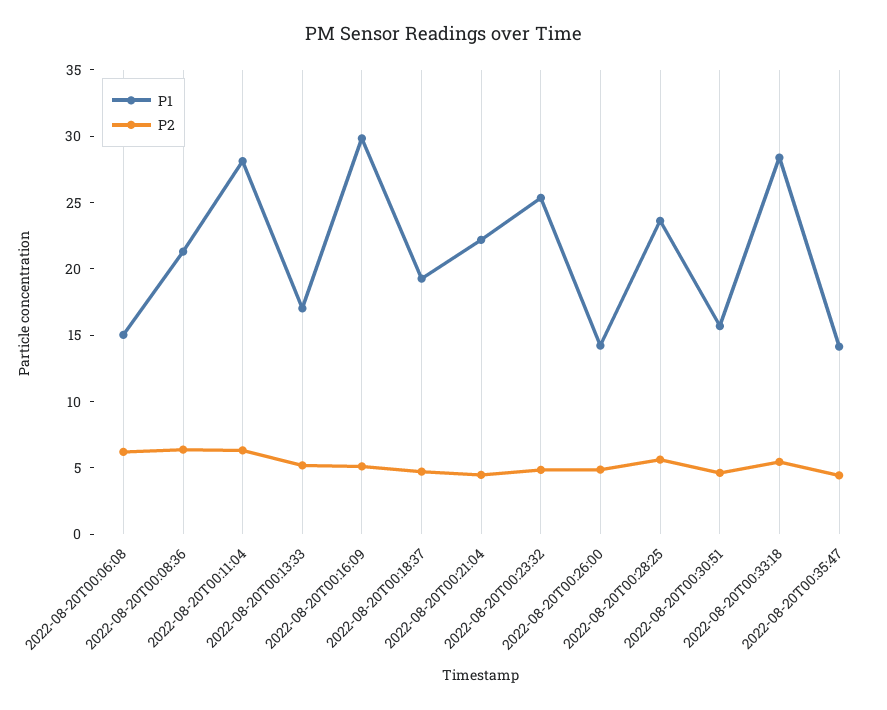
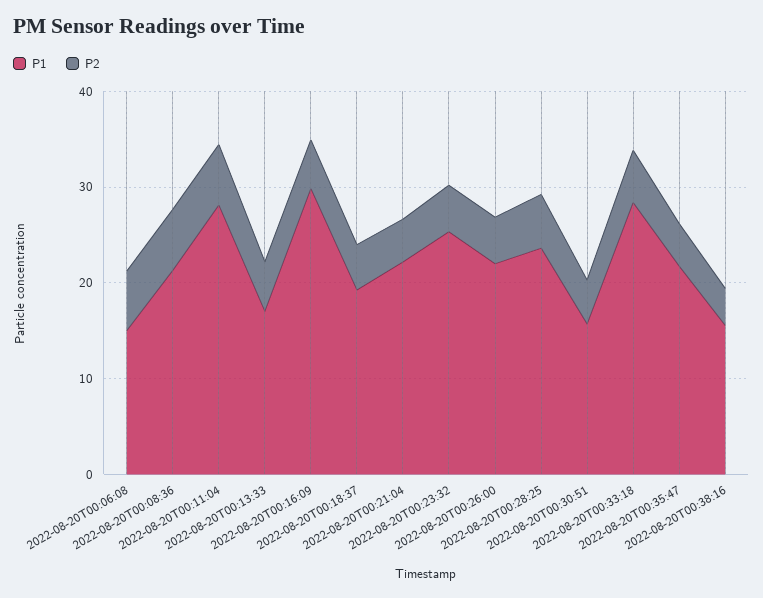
P1, 2022-08-20T00:26:00: 14 -> 22
P1, 2022-08-20T00:35:47: 14 -> 22
P1, 2022-08-20T00:38:16: none -> 16
P2, 2022-08-20T00:38:16: none -> 4

